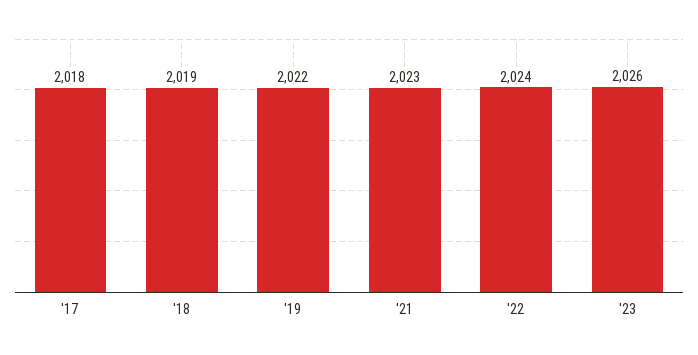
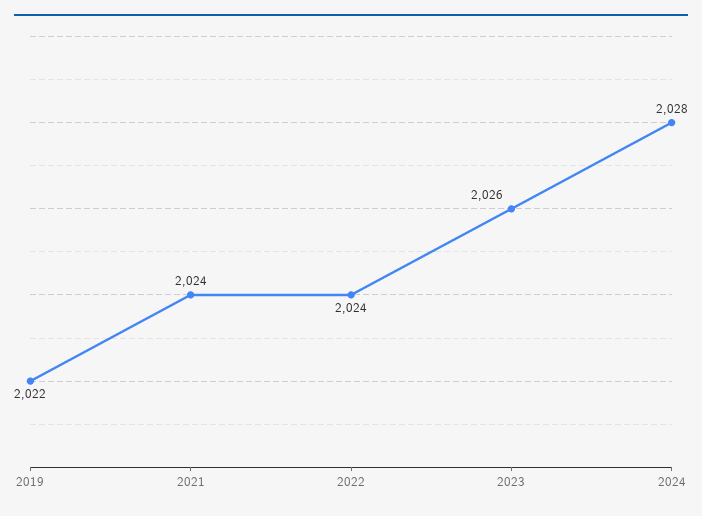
'17: 2018 -> none
'18: 2019 -> none
'21: 2023 -> 2024
2024: none -> 2028

